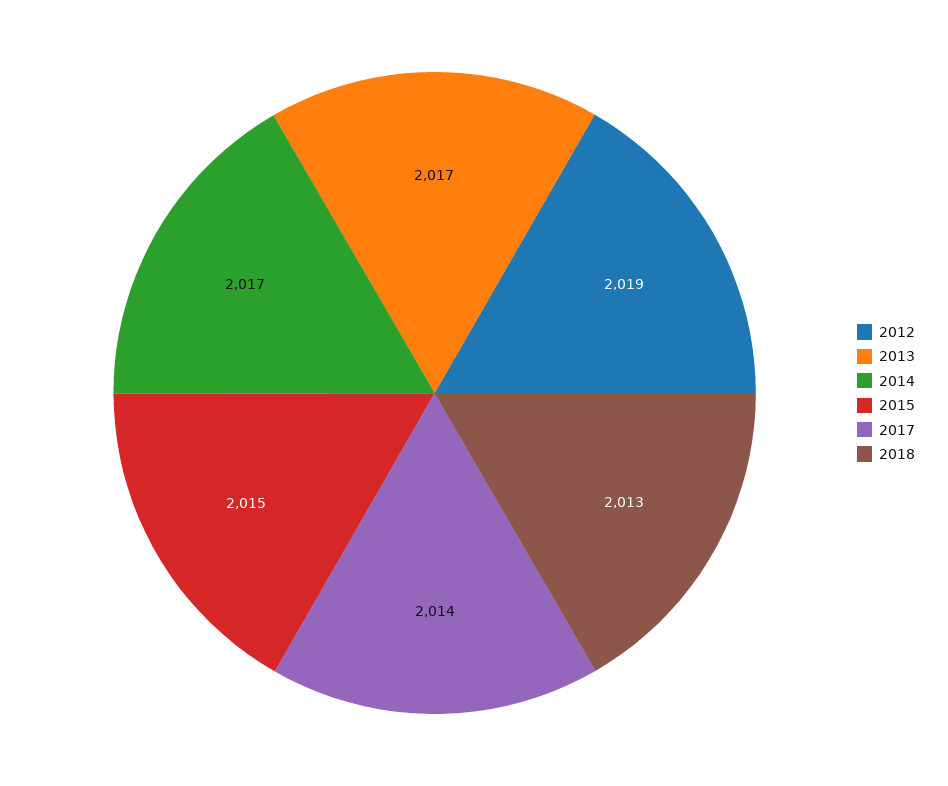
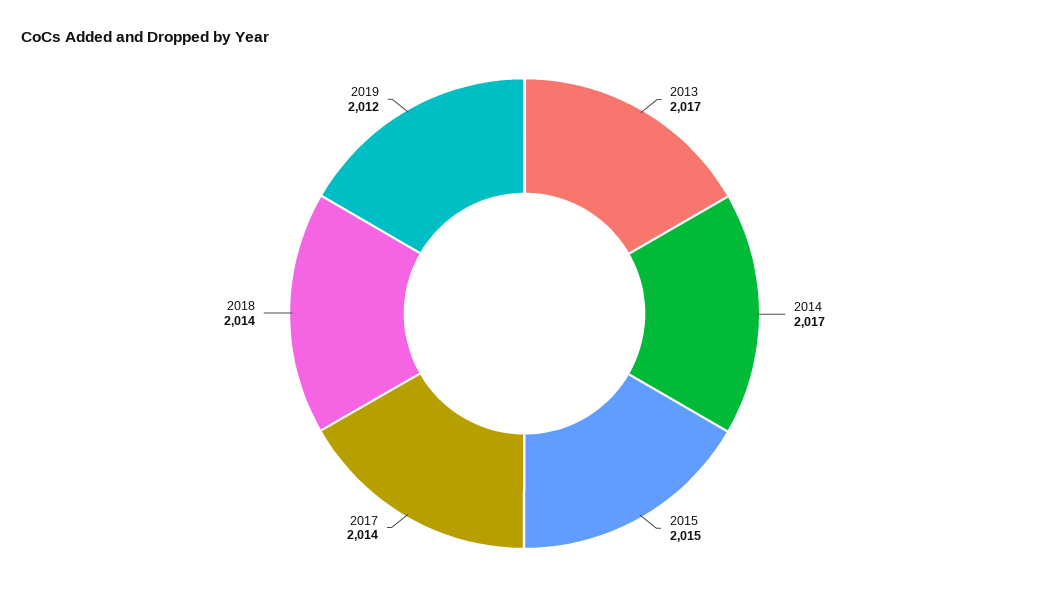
2012: 2019 -> none
2018: 2013 -> 2014
2019: none -> 2012

